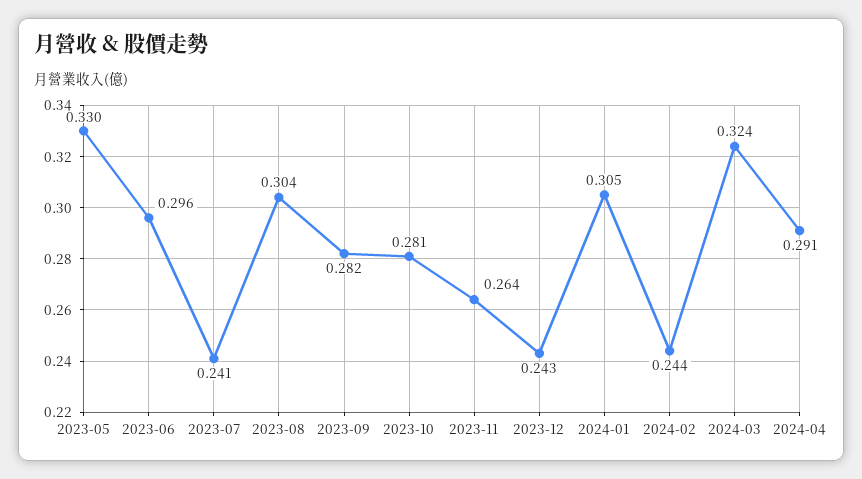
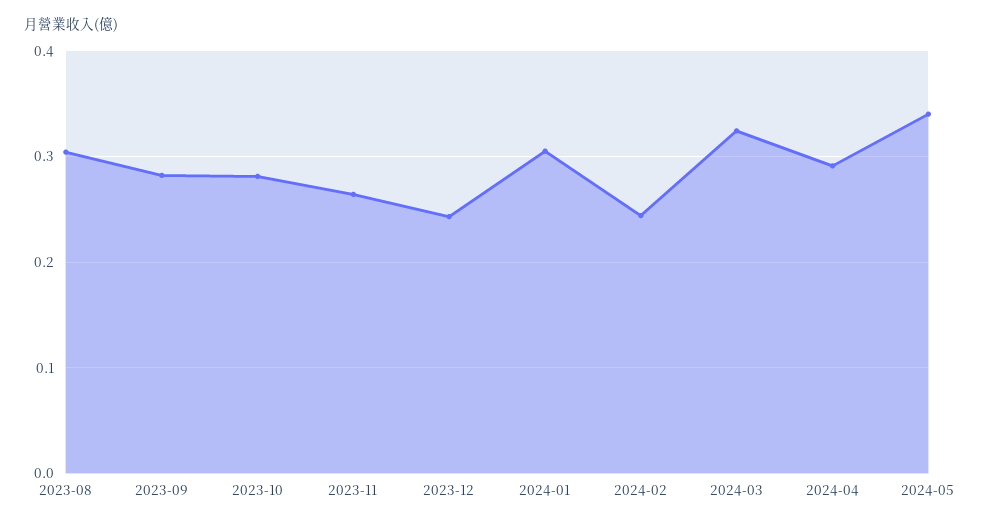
2023-05: 0.33 -> none
2023-06: 0.296 -> none
2023-07: 0.241 -> none
2024-05: none -> 0.34

